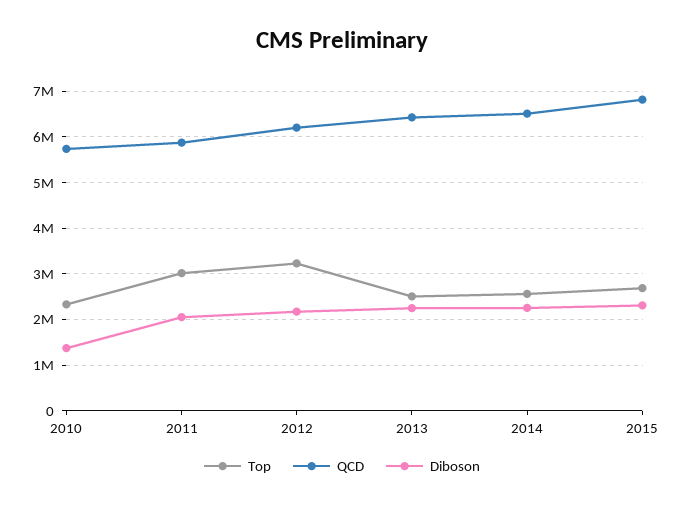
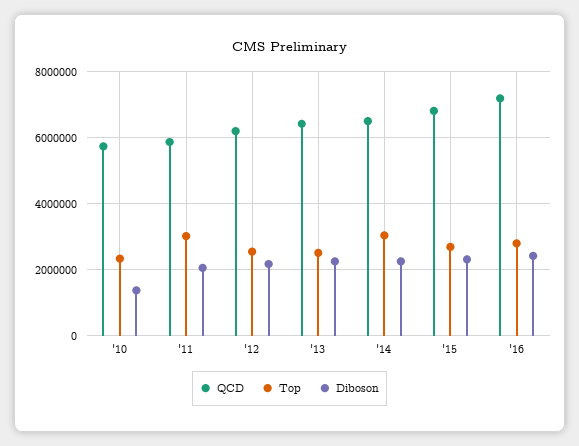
Top, 2012: 3200000 -> 2600000
Top, 2014: 2600000 -> 3000000
QCD, '16: none -> 7200000
Top, '16: none -> 2800000
Diboson, '16: none -> 2400000

